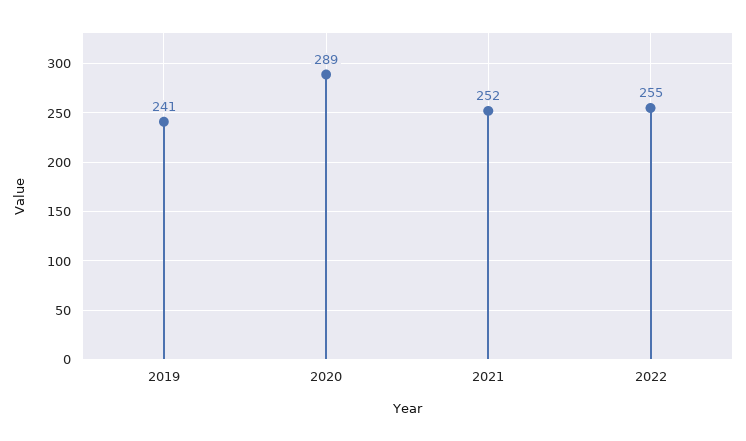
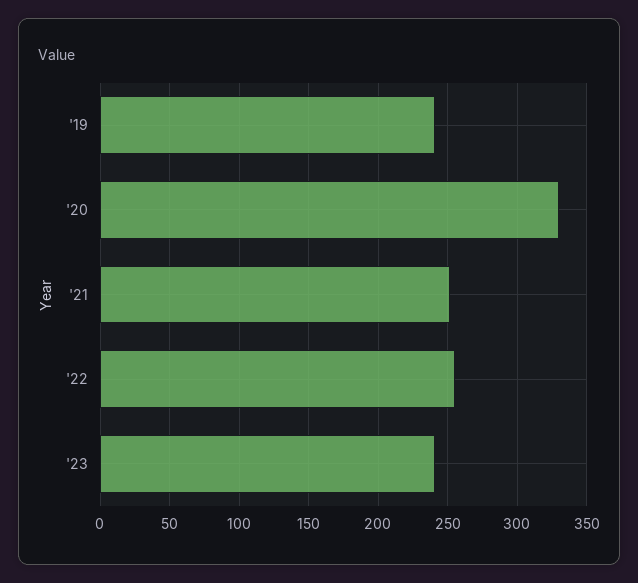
2020: 289 -> 330
'23: none -> 240

